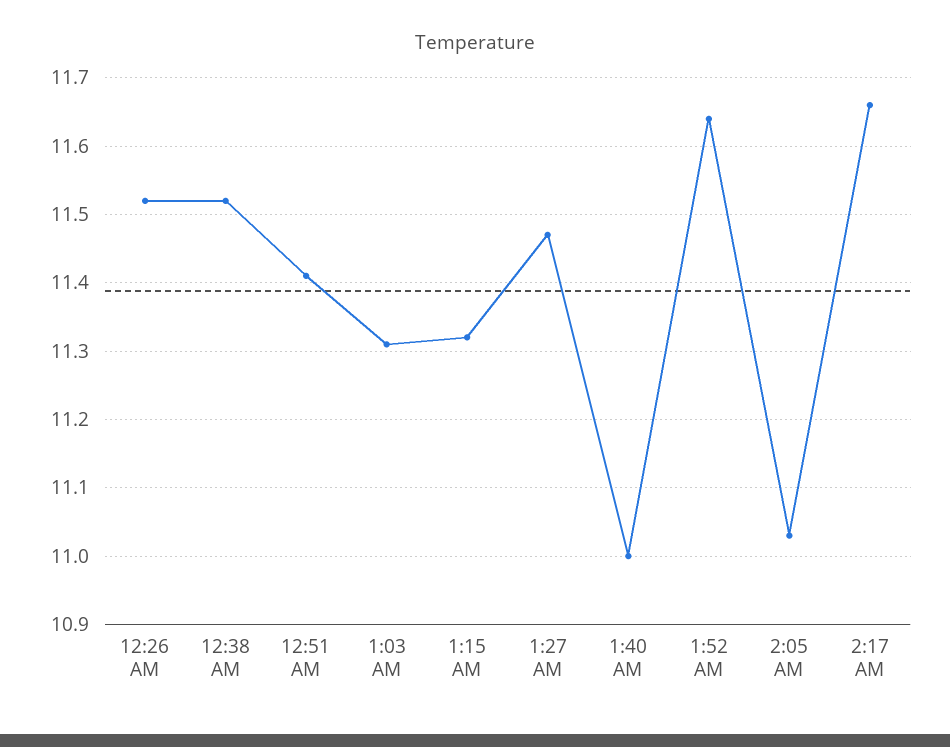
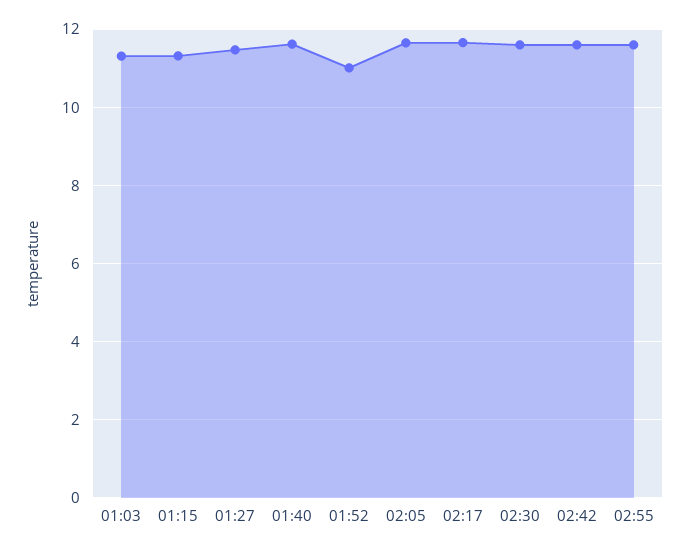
12:26 AM: 11.52 -> none
12:38 AM: 11.52 -> none
12:51 AM: 11.41 -> none
1:40 AM: 11 -> 11.6
1:52 AM: 11.64 -> 11
2:05 AM: 11.03 -> 11.6
02:30: none -> 11.6
02:42: none -> 11.6
02:55: none -> 11.6

